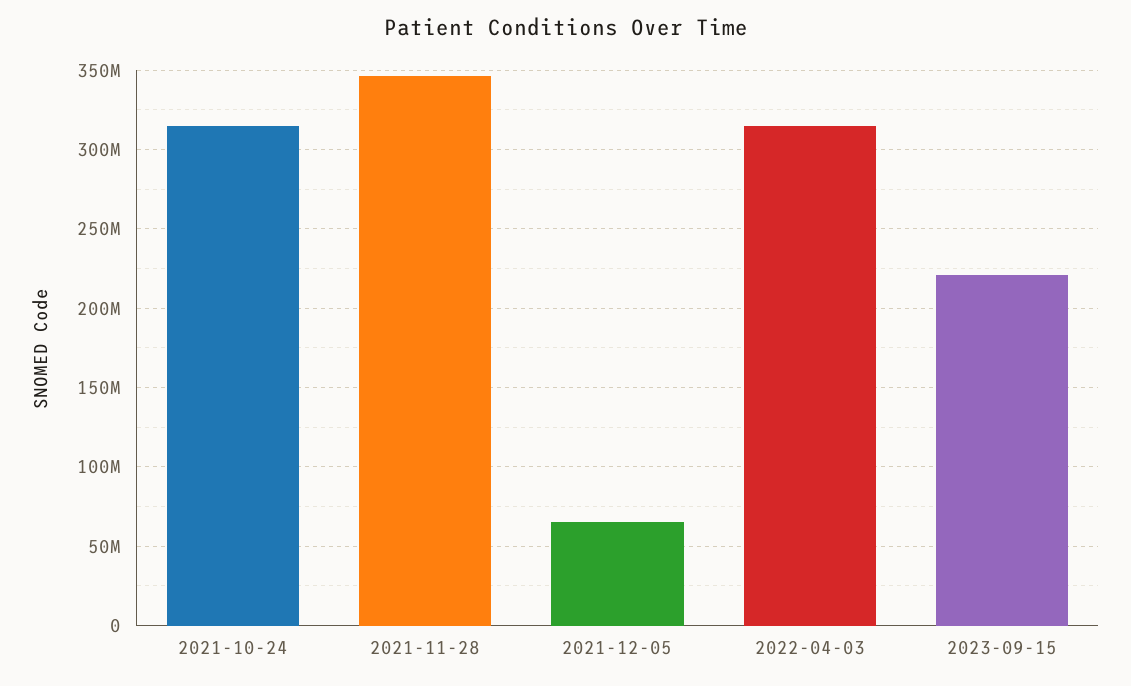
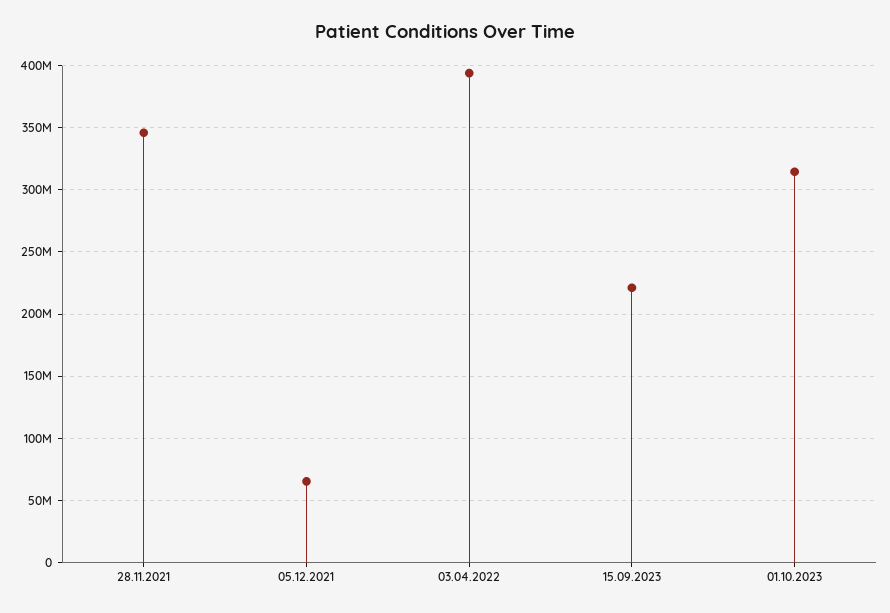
2021-10-24: 315000000 -> none
2022-04-03: 315000000 -> 395000000
01.10.2023: none -> 315000000

